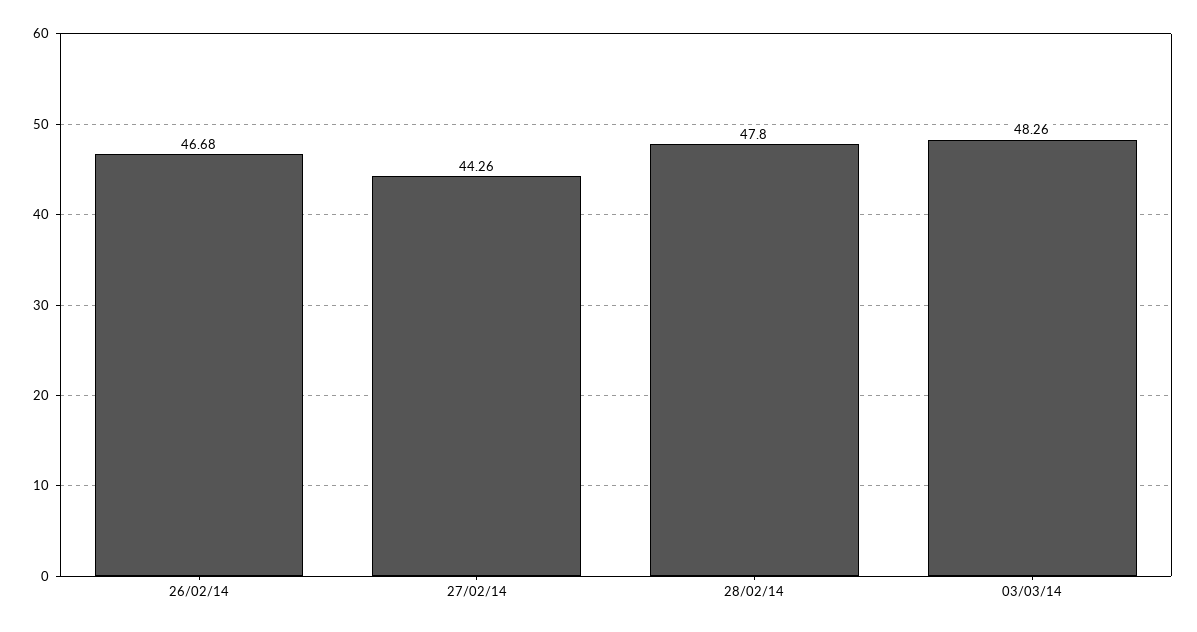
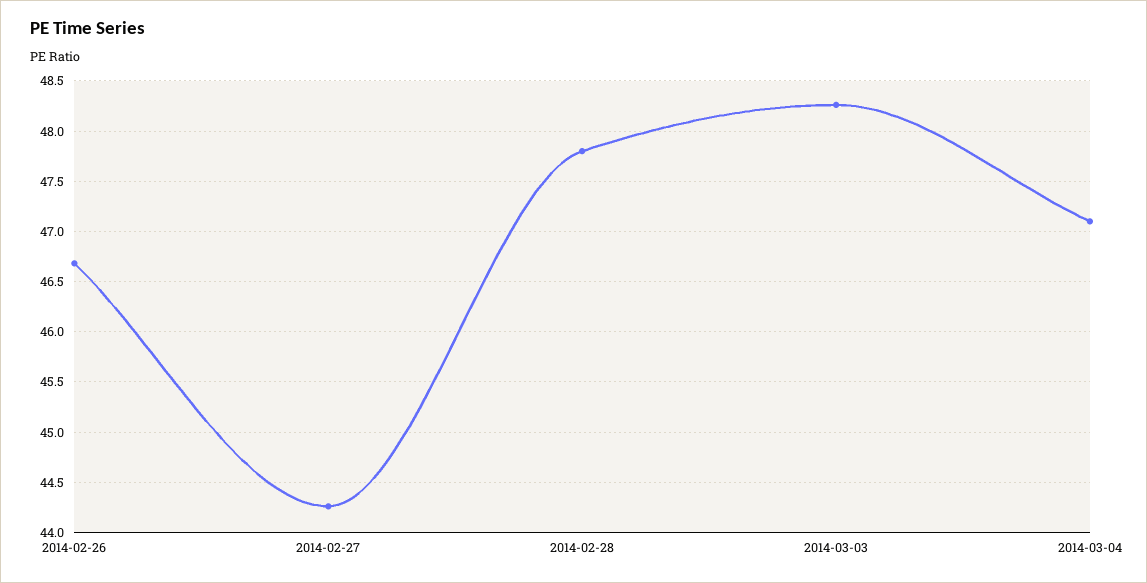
2014-03-04: none -> 47.1

